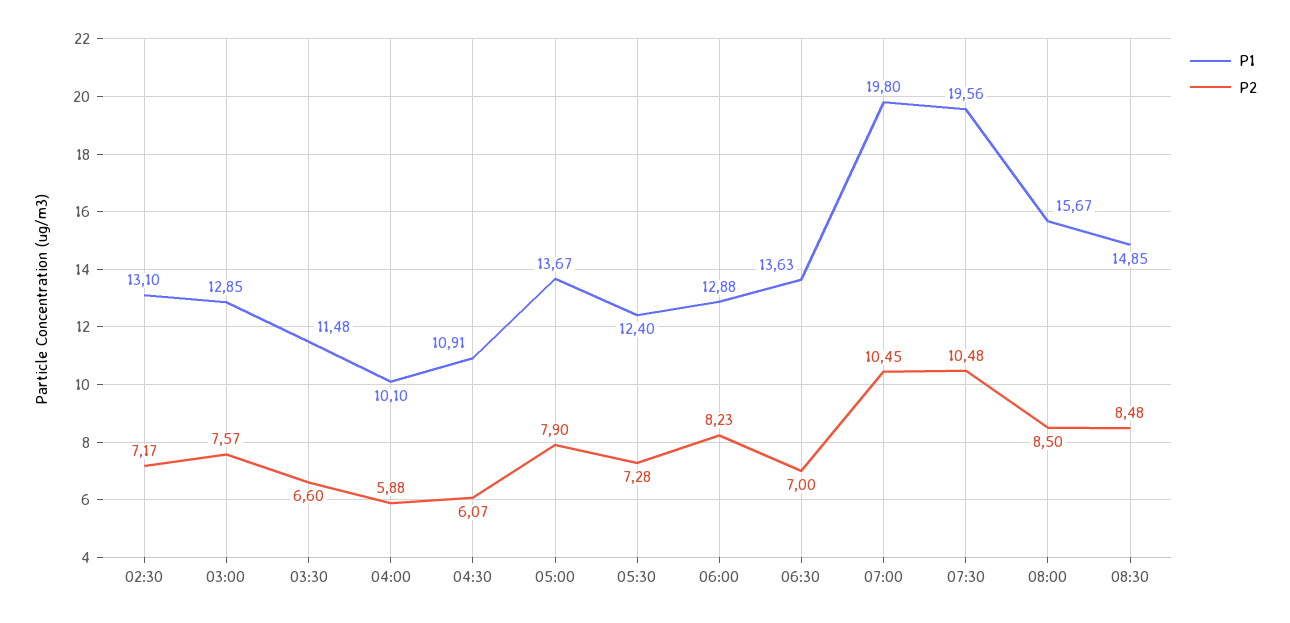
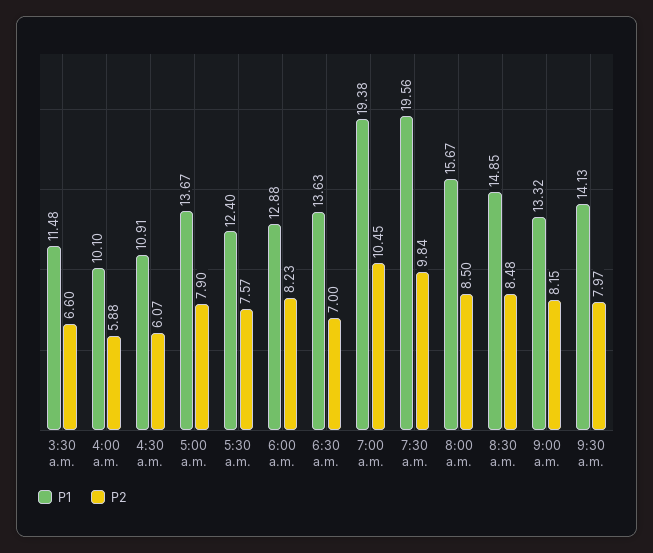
P1, 02:30: 13.1 -> none
P2, 02:30: 7.17 -> none
P1, 03:00: 12.85 -> none
P2, 03:00: 7.57 -> none
P2, 05:30: 7.28 -> 7.57
P1, 07:00: 19.8 -> 19.38
P2, 07:30: 10.48 -> 9.84
P1, 9:00 a.m.: none -> 13.32
P2, 9:00 a.m.: none -> 8.15
P1, 9:30 a.m.: none -> 14.13
P2, 9:30 a.m.: none -> 7.97

